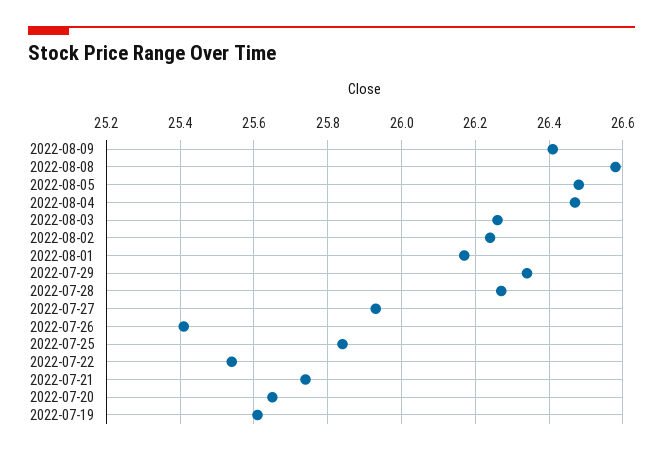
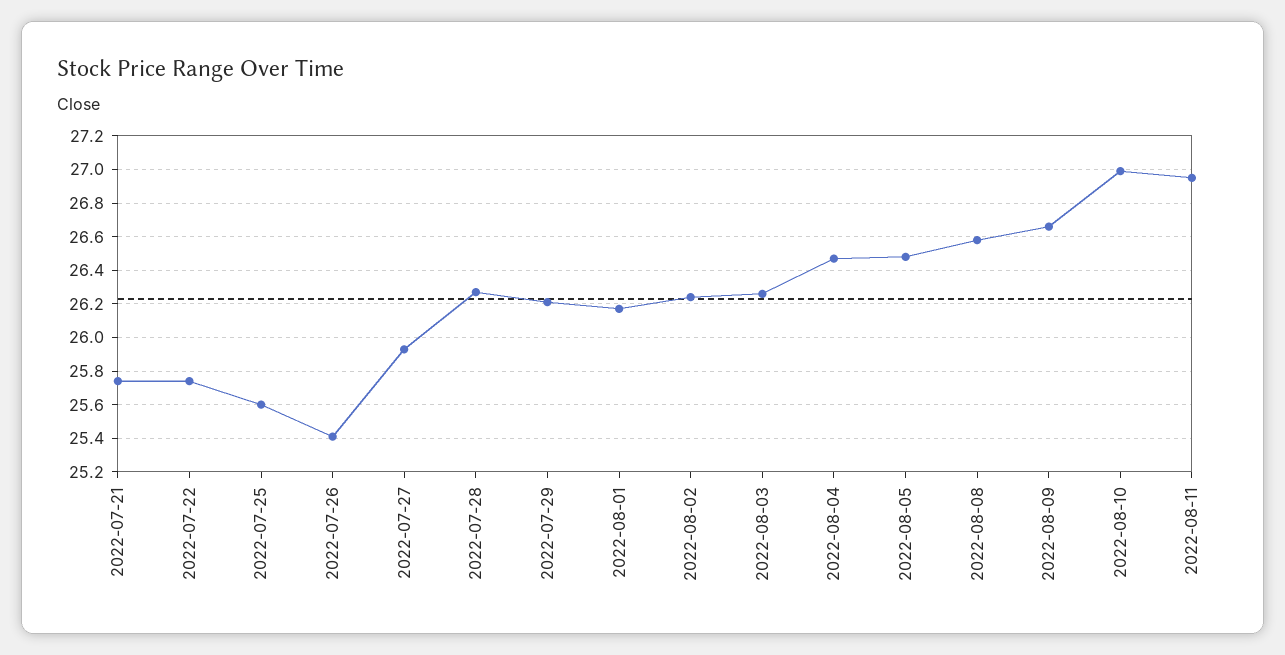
2022-08-09: 26.4 -> 26.65
2022-07-29: 26.35 -> 26.2
2022-07-25: 25.85 -> 25.6
2022-07-22: 25.55 -> 25.75
2022-07-20: 25.65 -> none
2022-07-19: 25.6 -> none
2022-08-10: none -> 27
2022-08-11: none -> 26.95

